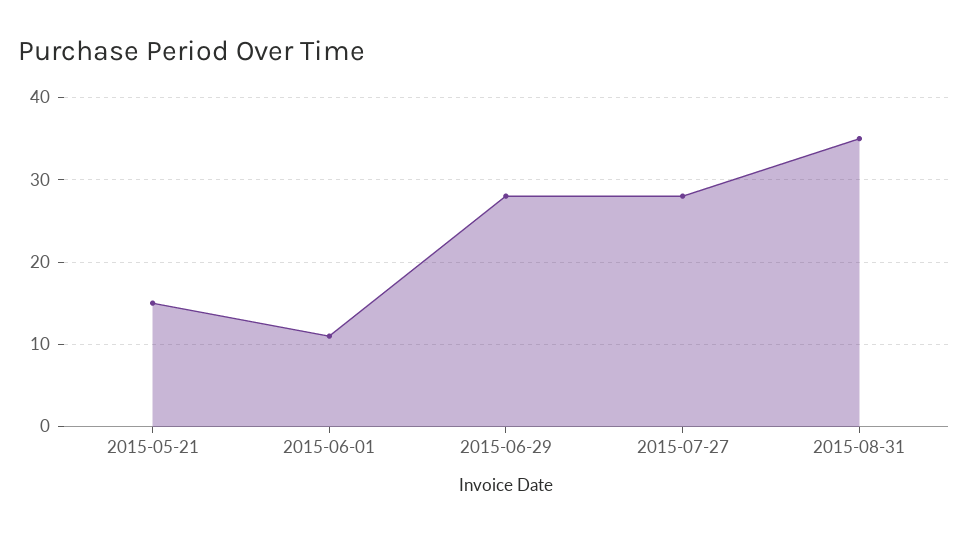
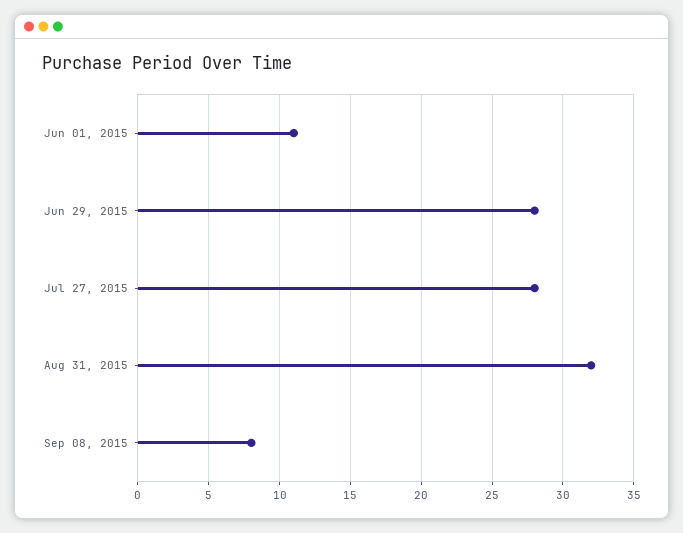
2015-05-21: 15 -> none
2015-08-31: 35 -> 32
Sep 08, 2015: none -> 8

